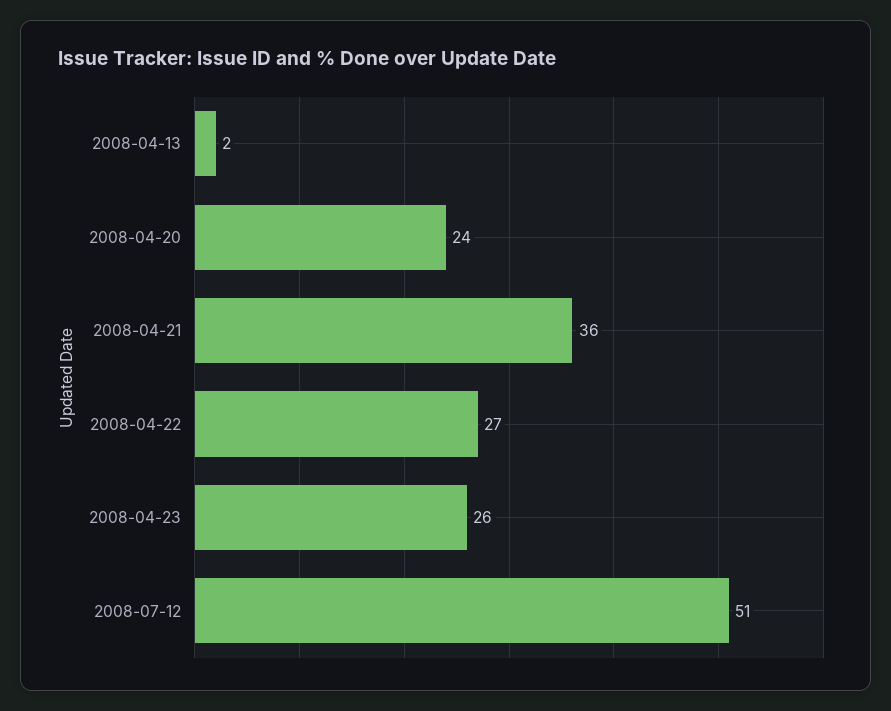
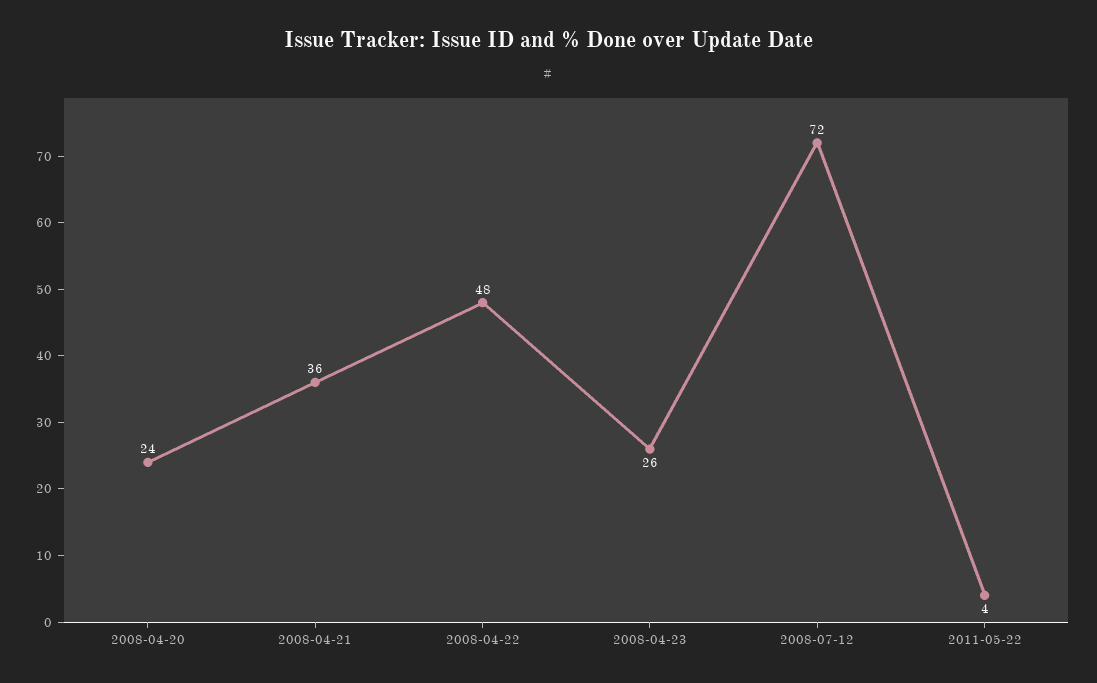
2008-04-13: 2 -> none
2008-04-22: 27 -> 48
2008-07-12: 51 -> 72
2011-05-22: none -> 4

